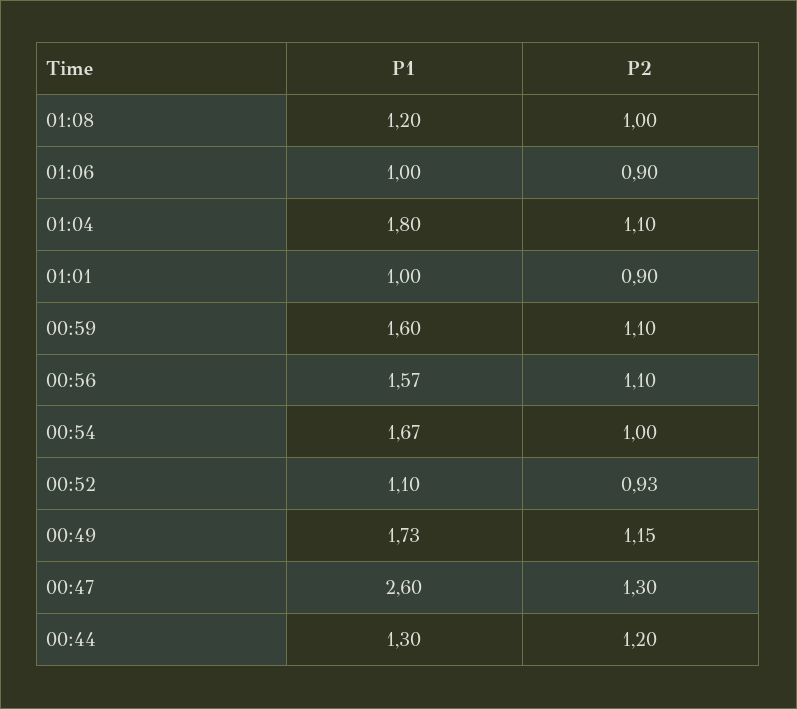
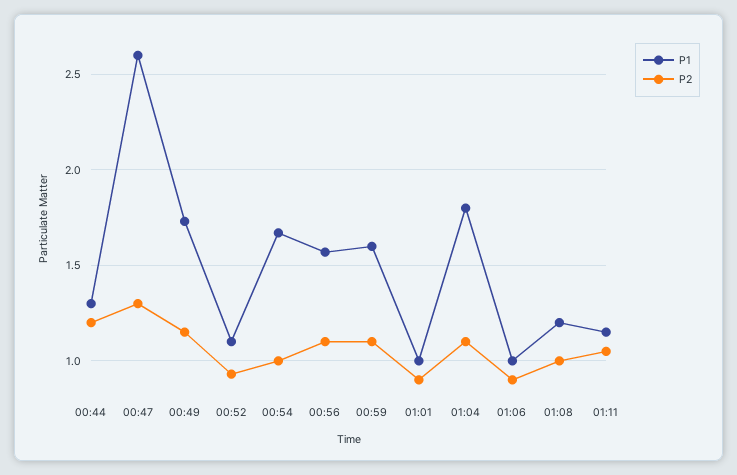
P1, 01:11: none -> 1.15
P2, 01:11: none -> 1.05

